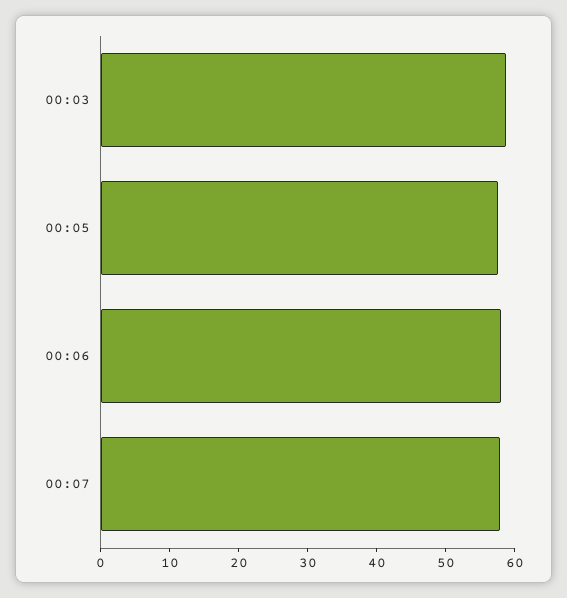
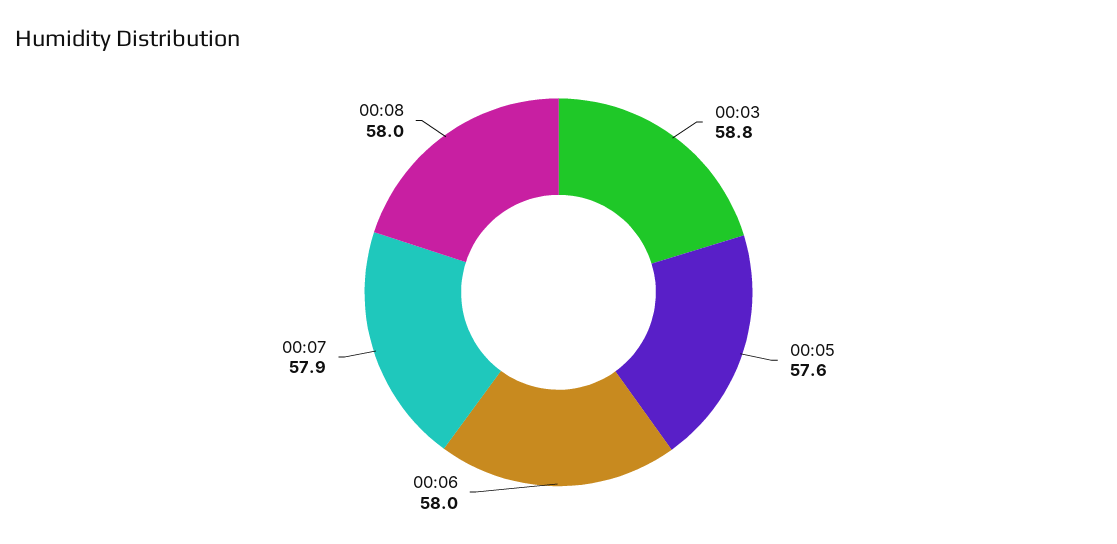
00:08: none -> 58

